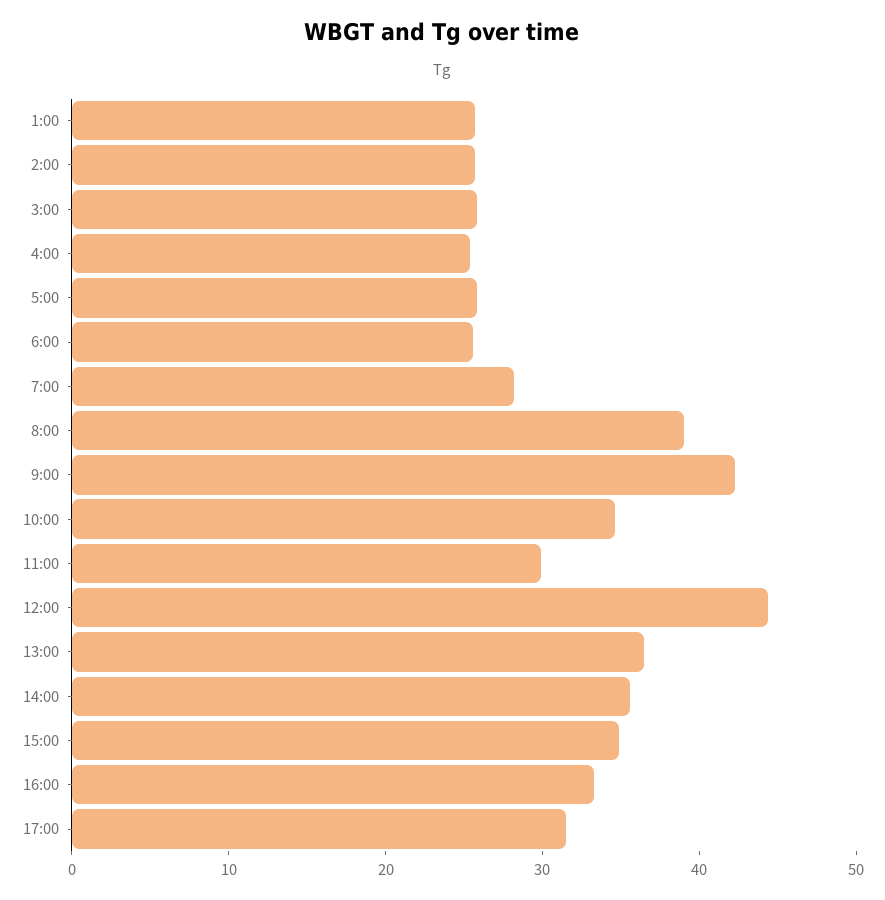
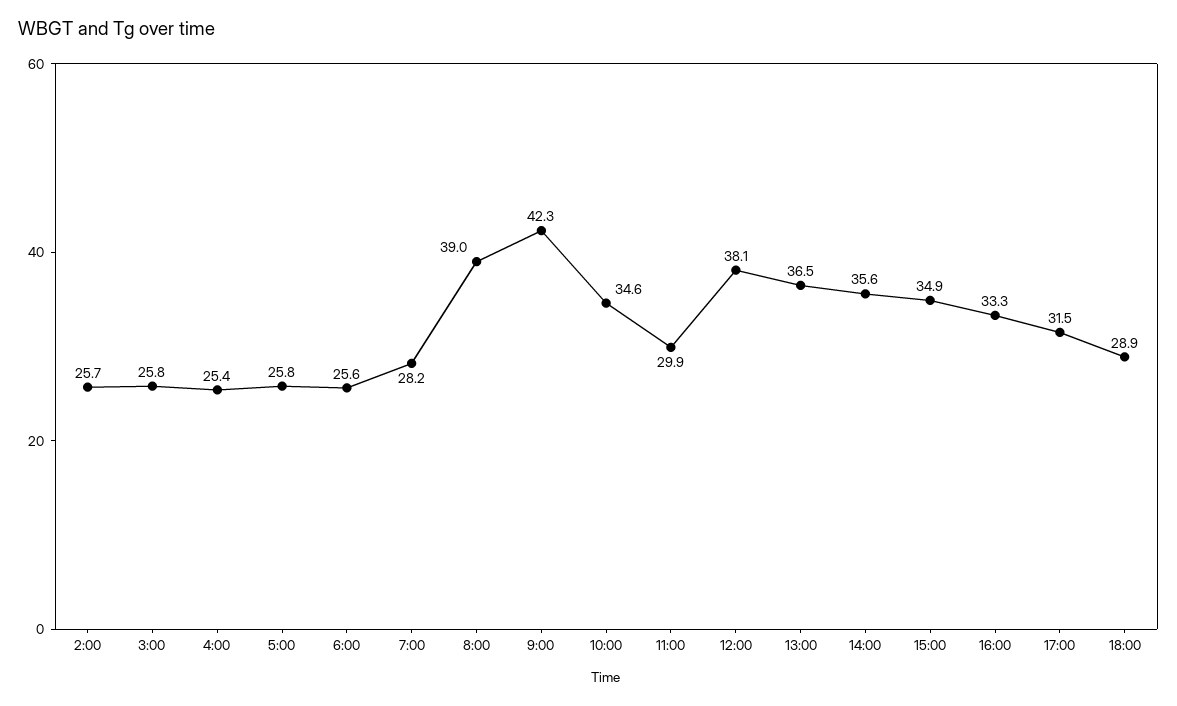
1:00: 26 -> none
12:00: 44 -> 38.1
18:00: none -> 28.9

